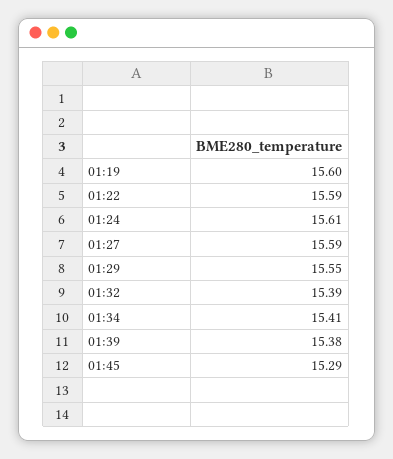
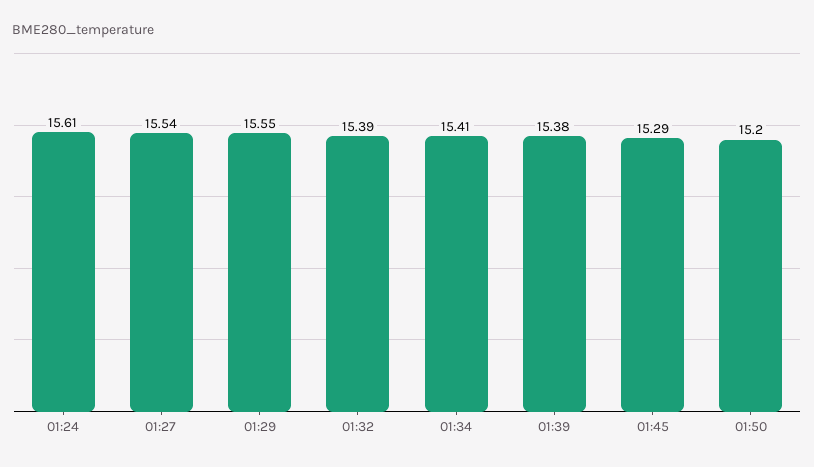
01:19: 15.6 -> none
01:22: 15.59 -> none
01:27: 15.59 -> 15.54
01:50: none -> 15.2

